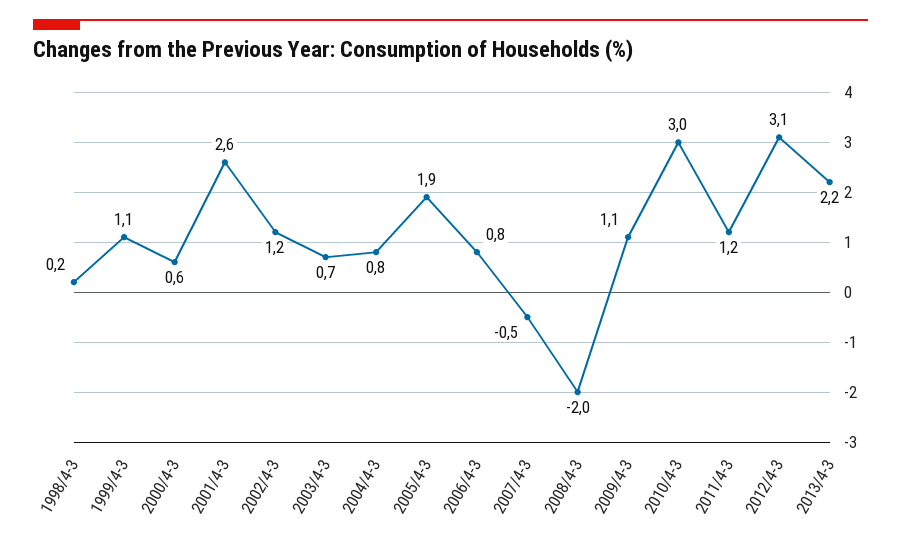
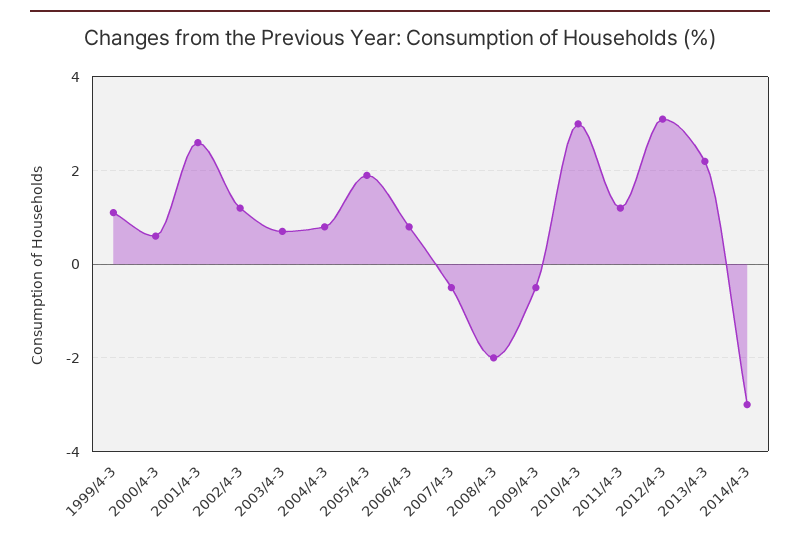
1998/4-3: 0.2 -> none
2009/4-3: 1.1 -> -0.5
2014/4-3: none -> -3

